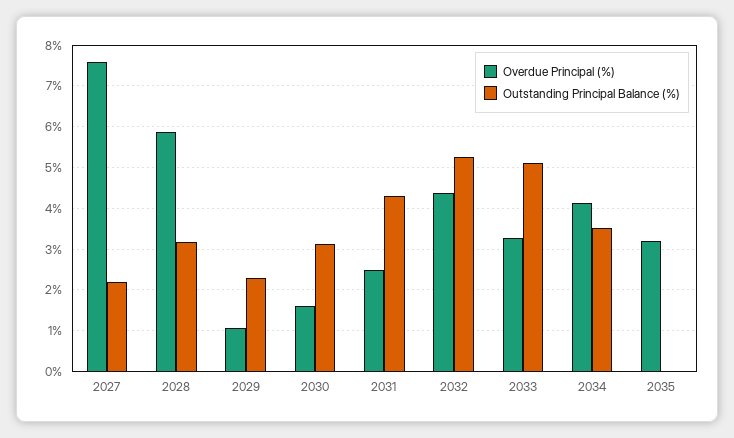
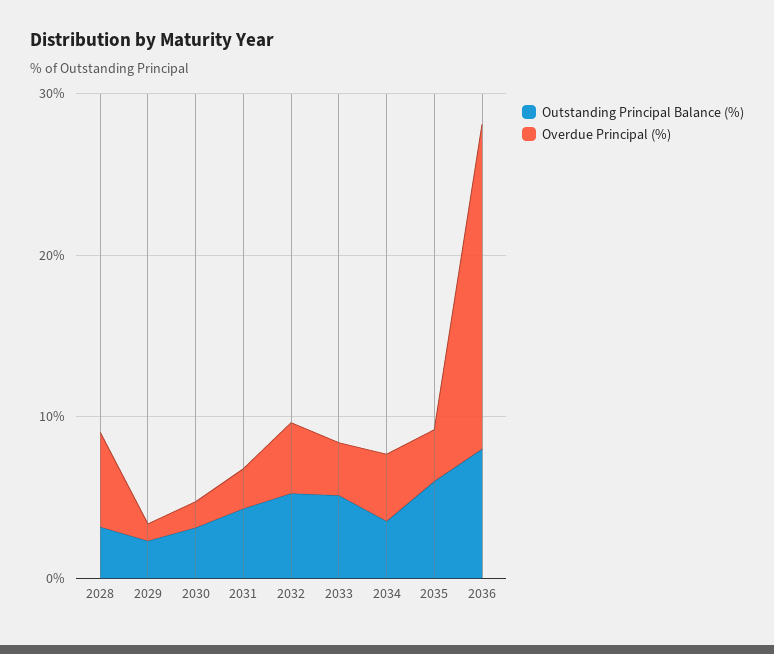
Overdue Principal (%), 2027: 7.6 -> none
Outstanding Principal Balance (%), 2027: 2.2 -> none
Outstanding Principal Balance (%), 2035: 0 -> 6
Outstanding Principal Balance (%), 2036: none -> 8
Overdue Principal (%), 2036: none -> 20

